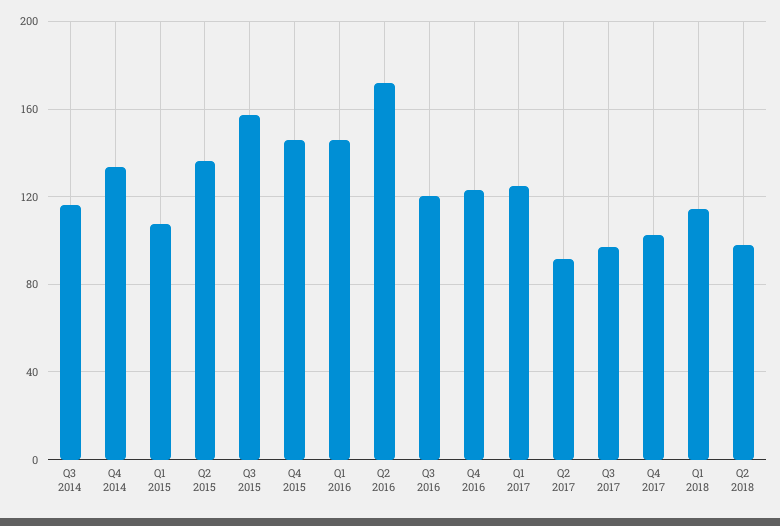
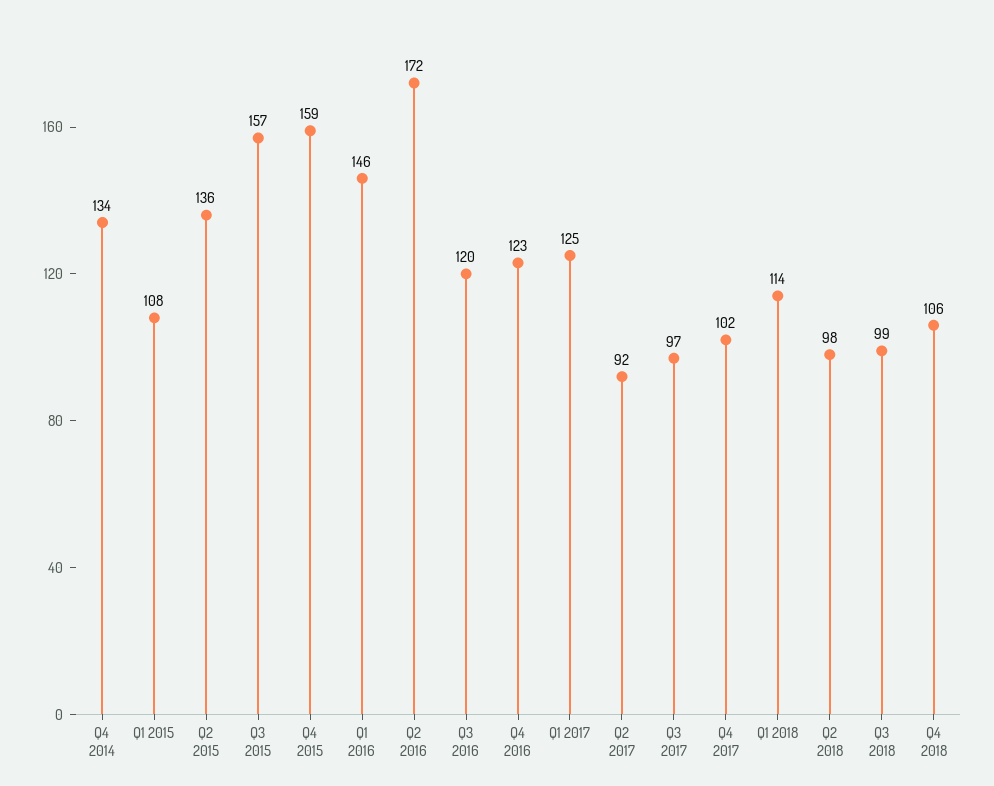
Q3 2014: 115 -> none
Q4 2015: 145 -> 159
Q3 2018: none -> 99
Q4 2018: none -> 106

